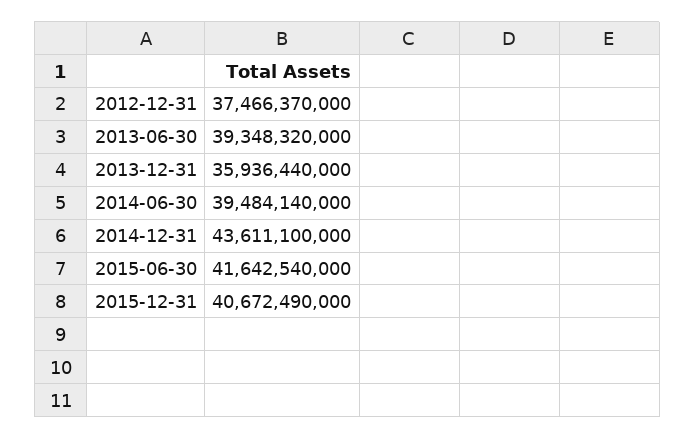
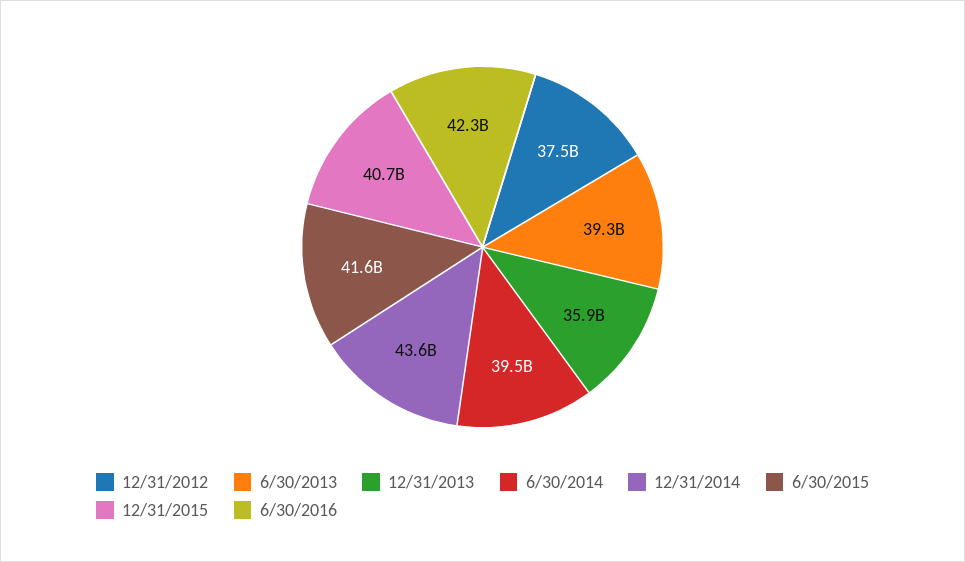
6/30/2016: none -> 42300000000

